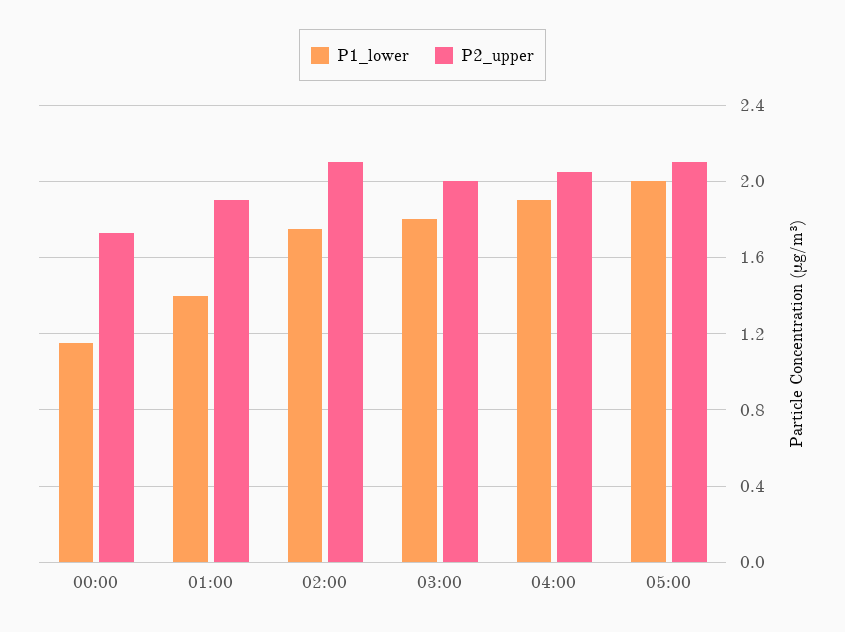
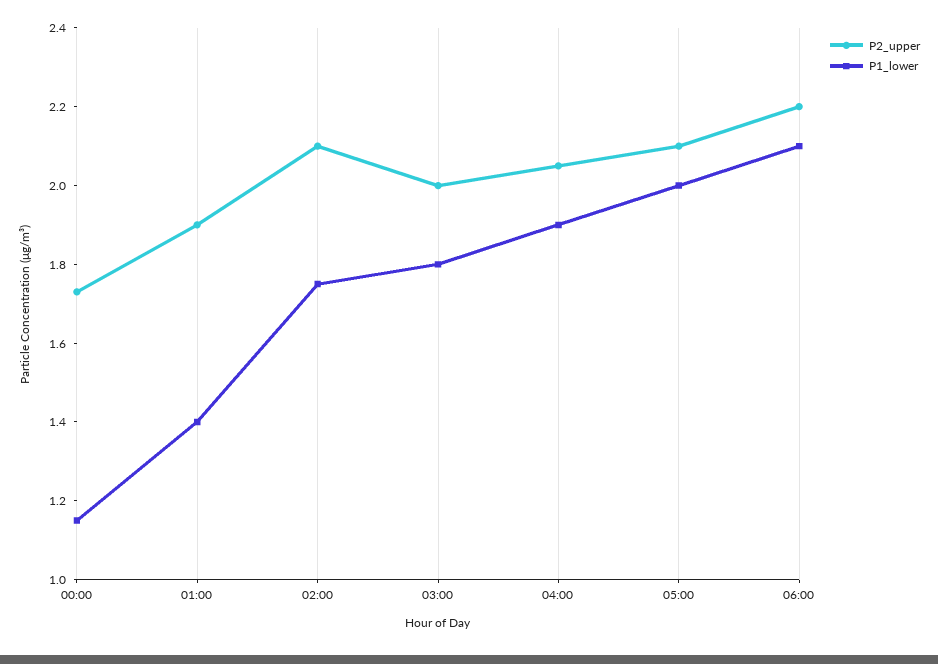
P2_upper, 06:00: none -> 2.2
P1_lower, 06:00: none -> 2.1

